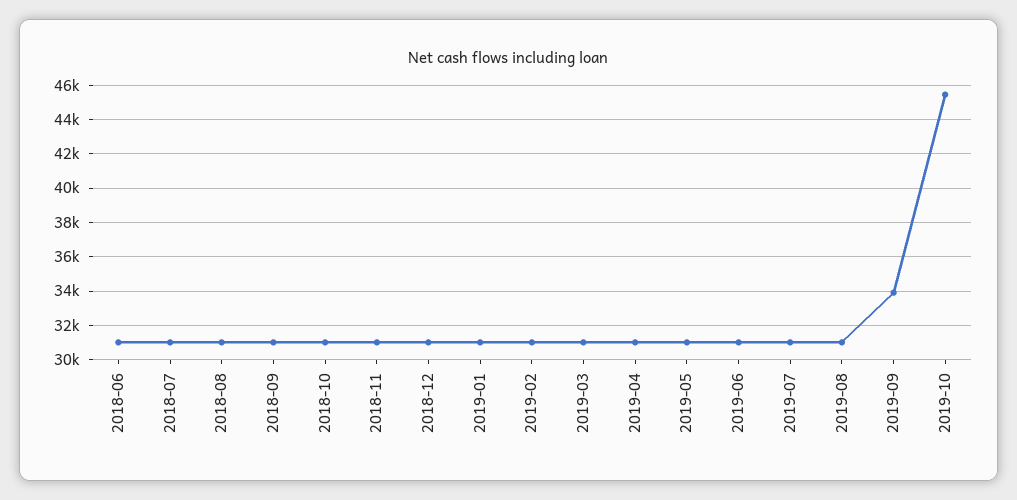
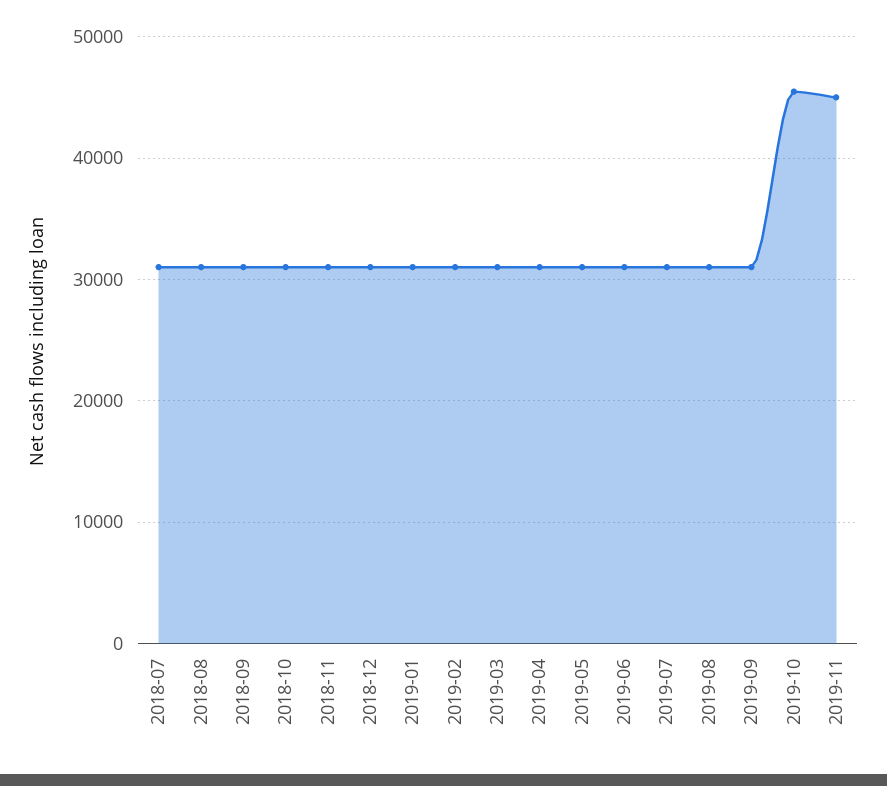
2018-06: 31000 -> none
2019-09: 34000 -> 31000
2019-11: none -> 45000

